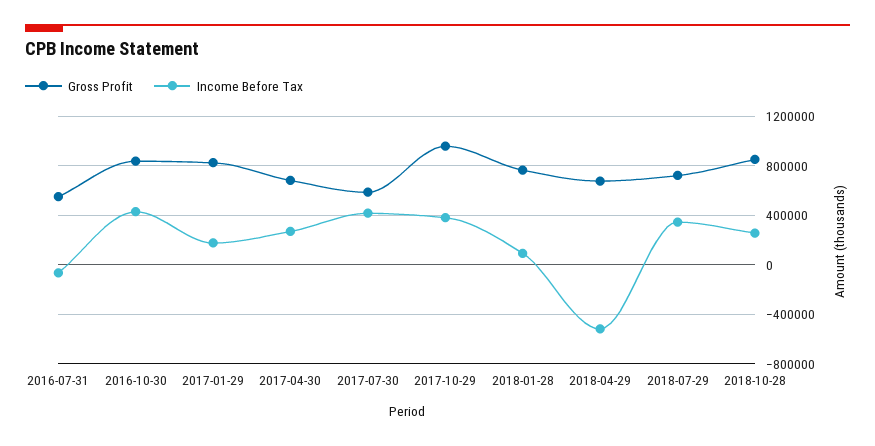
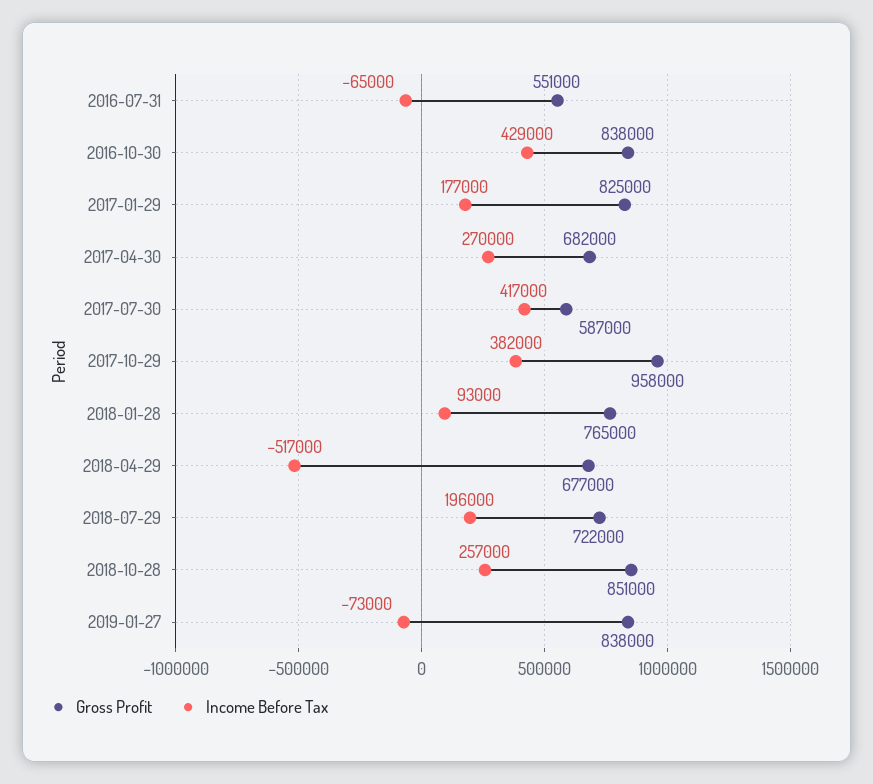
Income Before Tax, 2018-07-29: 350000 -> 196000
Gross Profit, 2019-01-27: none -> 838000
Income Before Tax, 2019-01-27: none -> -73000

